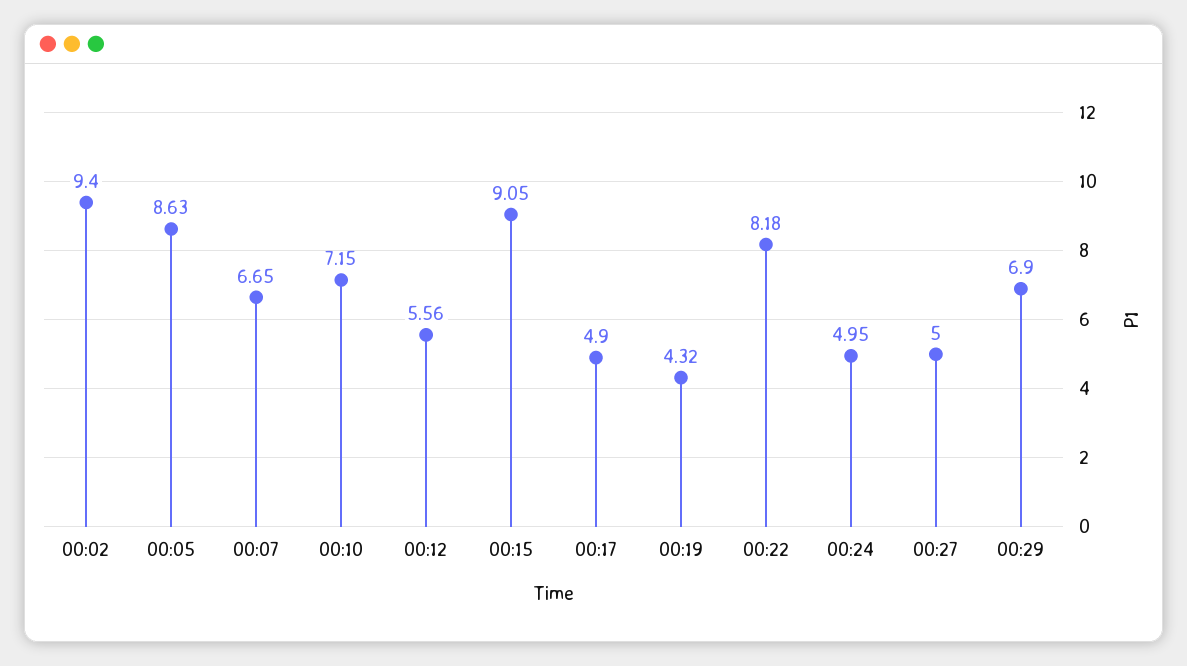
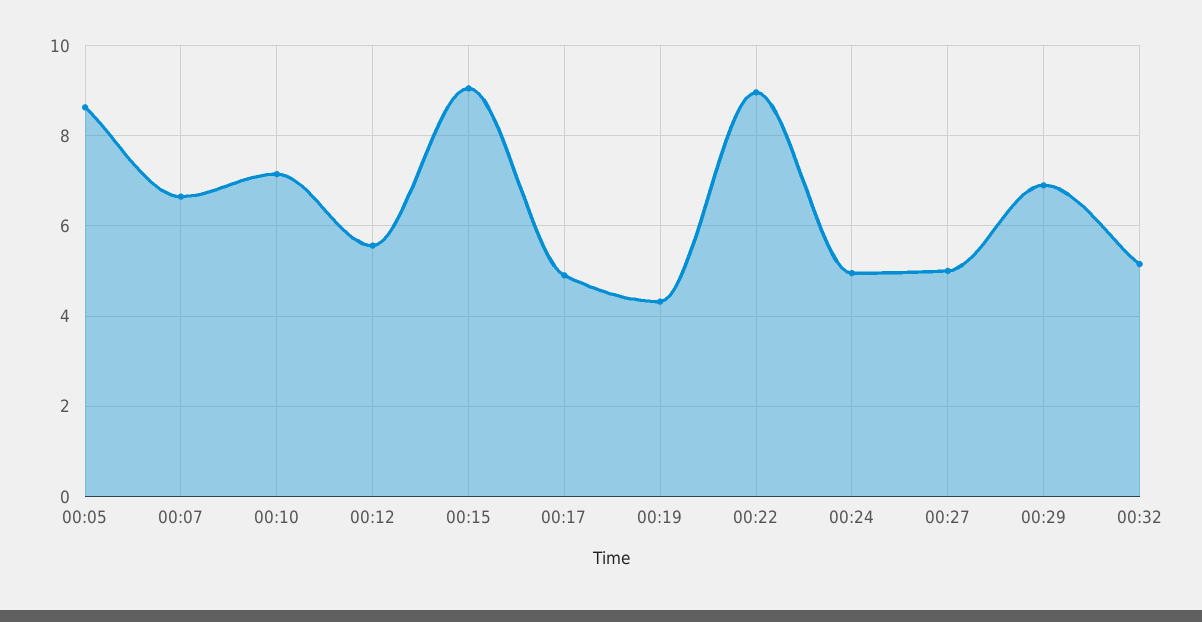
00:02: 9.4 -> none
00:22: 8.18 -> 9
00:32: none -> 5.2

